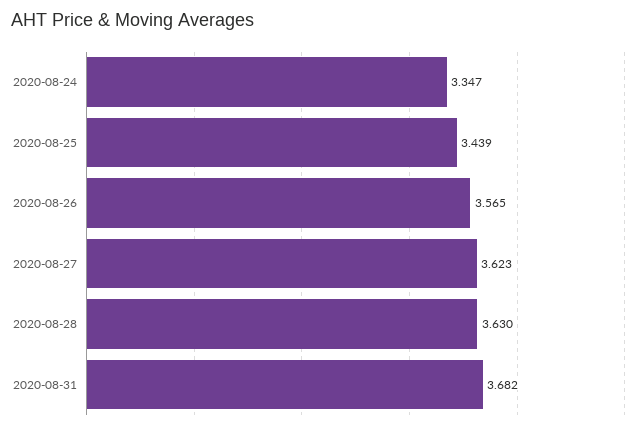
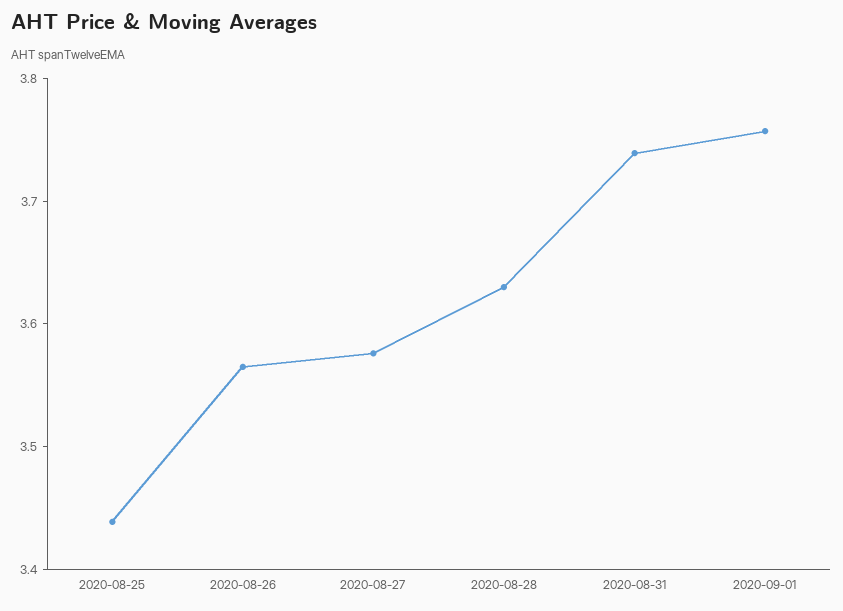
2020-08-24: 3.347 -> none
2020-08-27: 3.623 -> 3.58
2020-08-31: 3.682 -> 3.74
2020-09-01: none -> 3.76

